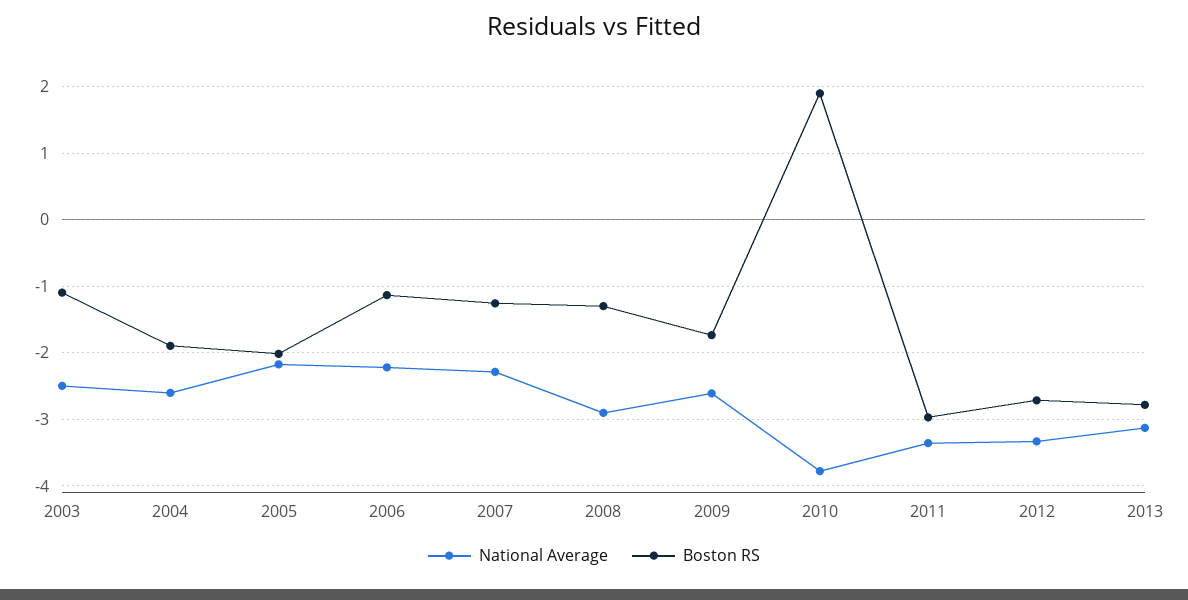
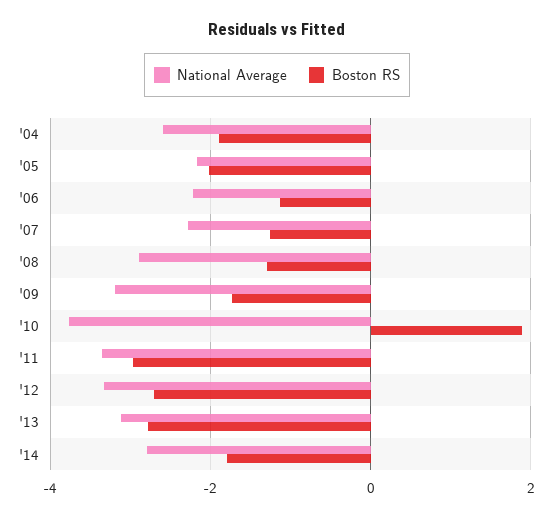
National Average, 2003: -2.5 -> none
Boston RS, 2003: -1.1 -> none
National Average, 2009: -2.6 -> -3.2
National Average, '14: none -> -2.8
Boston RS, '14: none -> -1.8

